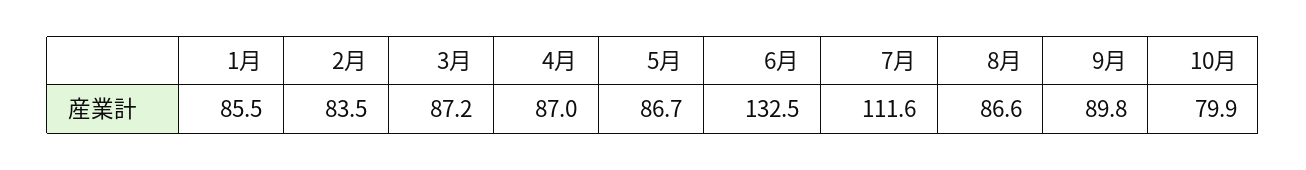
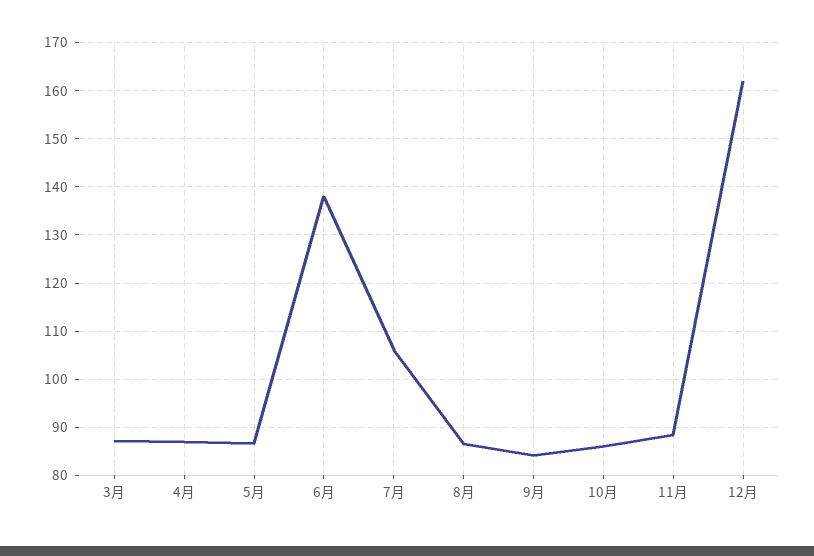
1月: 85.5 -> none
2月: 83.5 -> none
6月: 132.5 -> 138
7月: 111.6 -> 106
9月: 89.8 -> 84
10月: 79.9 -> 86
11月: none -> 88
12月: none -> 162

